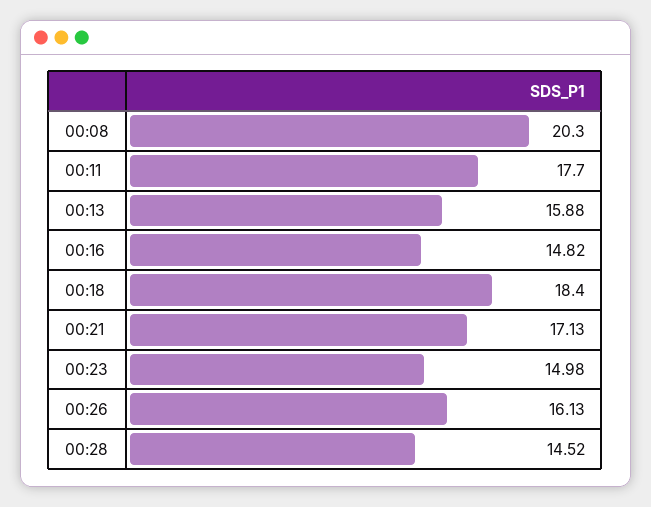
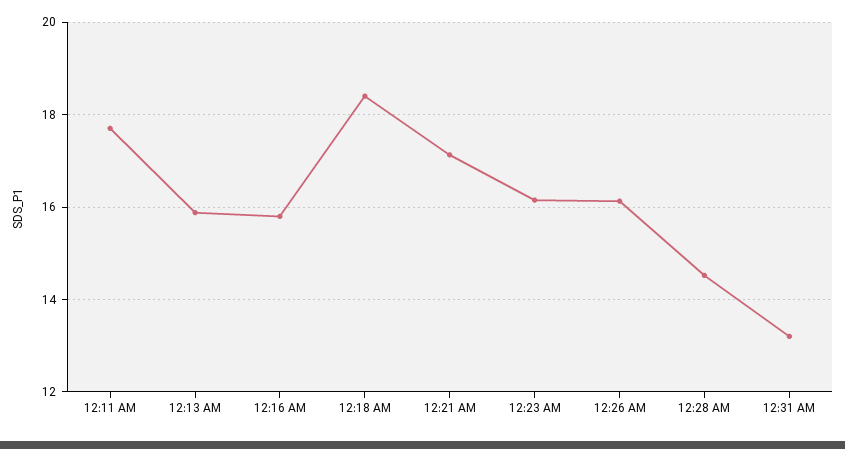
00:08: 20.3 -> none
00:16: 14.82 -> 15.8
00:23: 14.98 -> 16.2
12:31 AM: none -> 13.2

